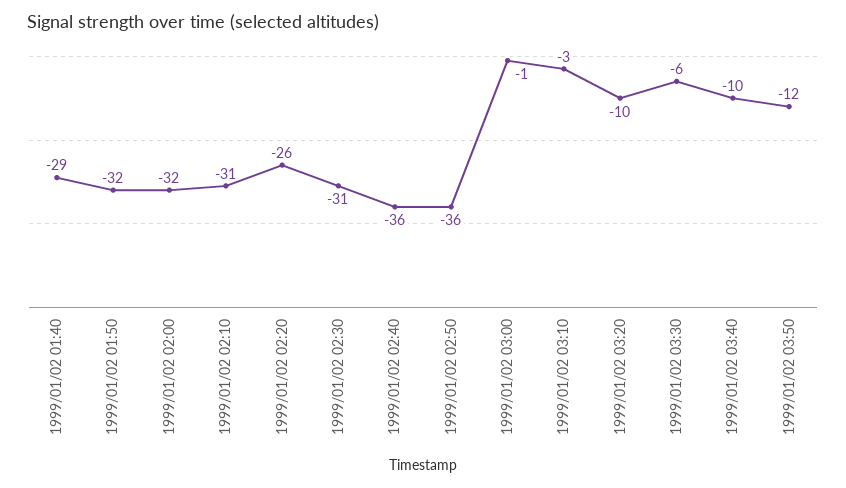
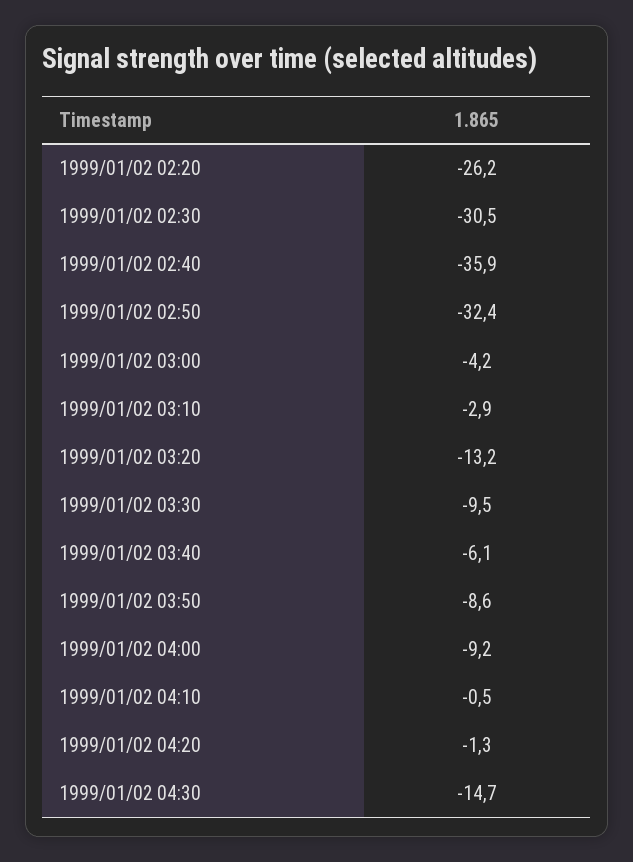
1999/01/02 01:40: -29 -> none
1999/01/02 01:50: -32 -> none
1999/01/02 02:00: -32 -> none
1999/01/02 02:10: -31 -> none
1999/01/02 02:50: -36 -> -32.4
1999/01/02 03:00: -1 -> -4.2
1999/01/02 03:20: -10 -> -13.2
1999/01/02 03:30: -6 -> -9.5
1999/01/02 03:40: -10 -> -6.1
1999/01/02 03:50: -12 -> -8.6
1999/01/02 04:00: none -> -9.2
1999/01/02 04:10: none -> -0.5
1999/01/02 04:20: none -> -1.3
1999/01/02 04:30: none -> -14.7

